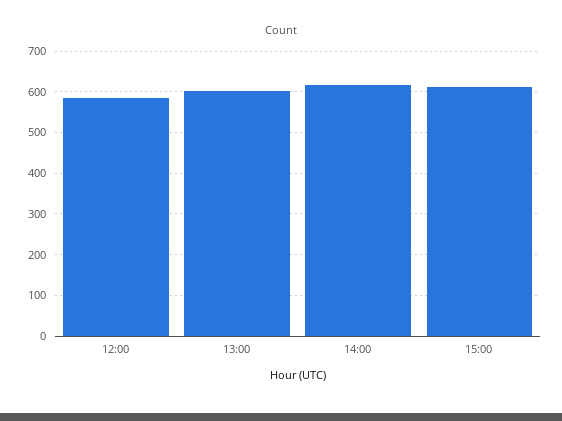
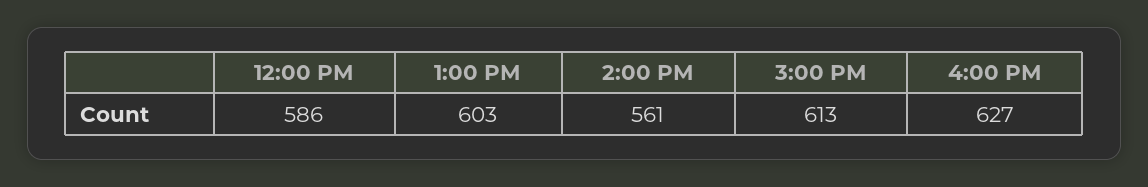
14:00: 620 -> 561
4:00 PM: none -> 627

